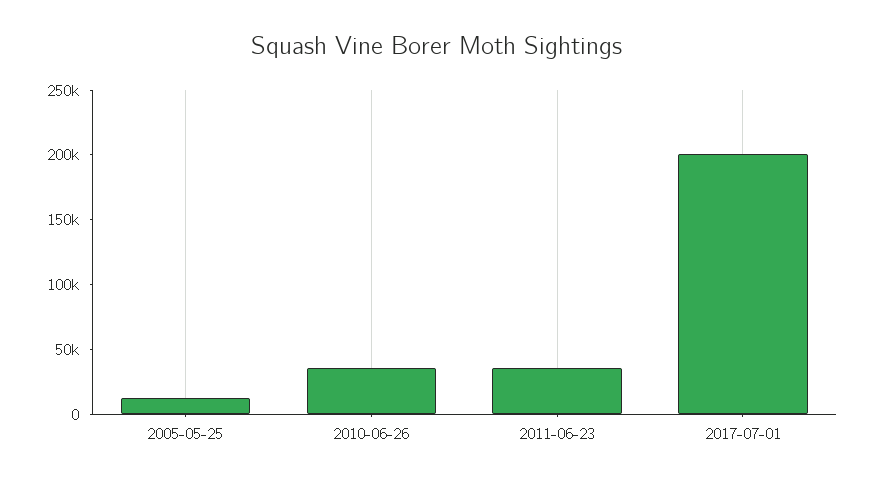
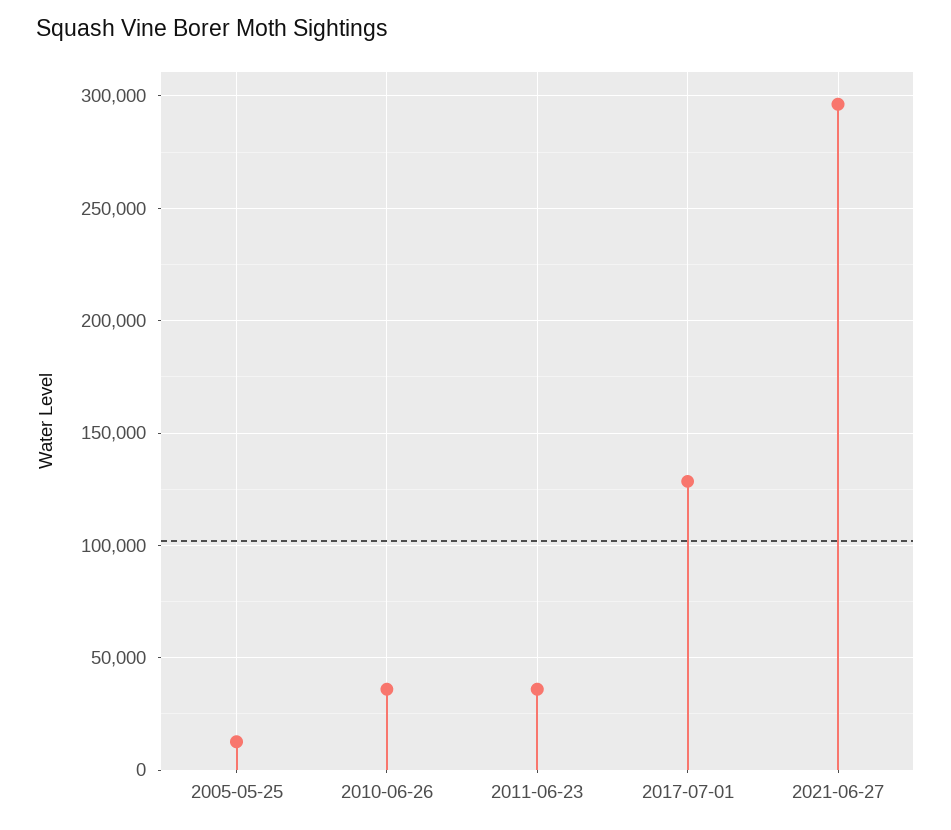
2017-07-01: 200000 -> 130000
2021-06-27: none -> 295000

